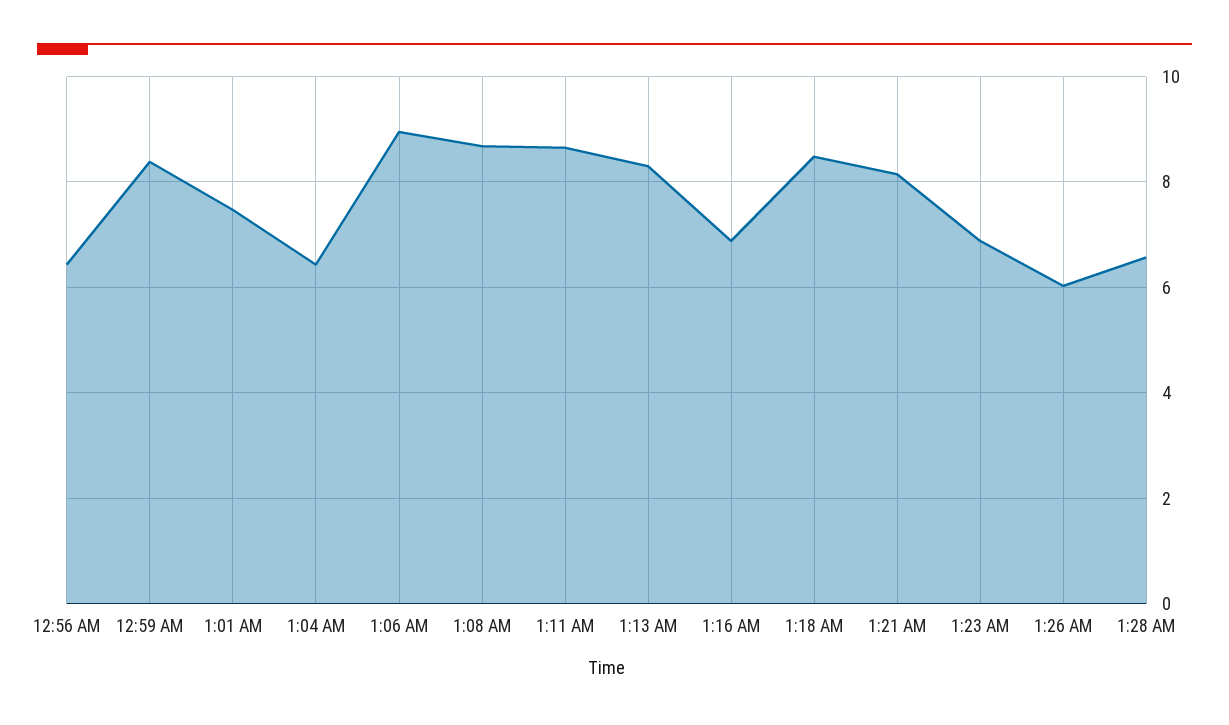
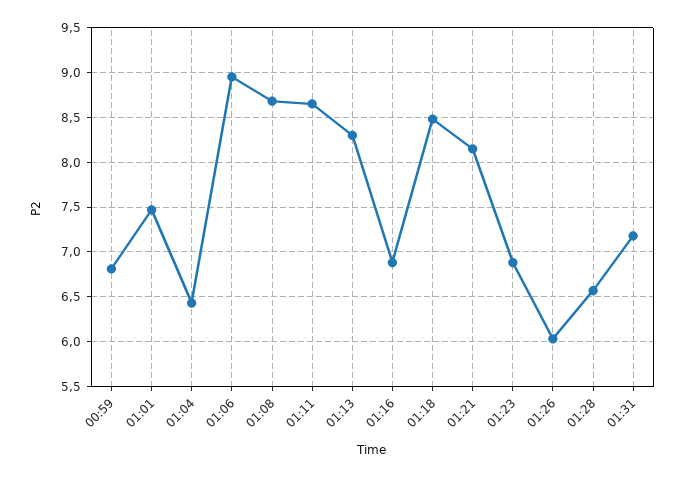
12:56 AM: 6.4 -> none
12:59 AM: 8.4 -> 6.8
01:31: none -> 7.2

